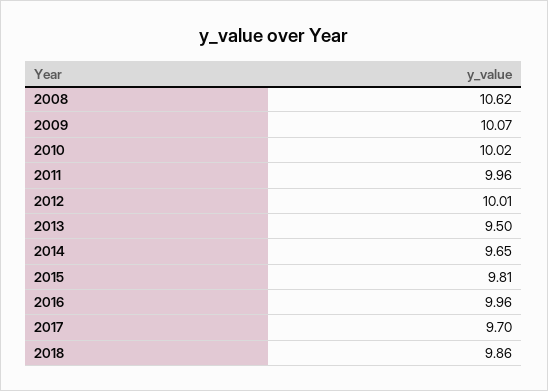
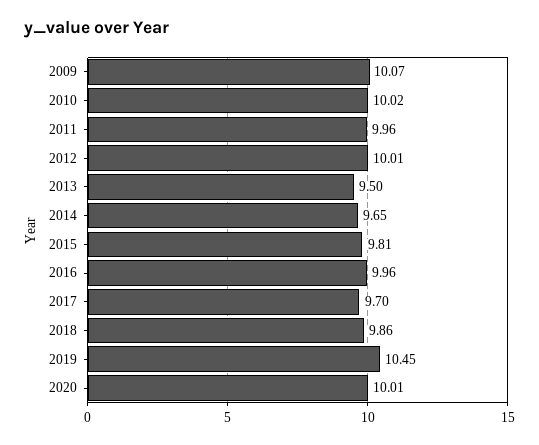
2008: 10.62 -> none
2019: none -> 10.45
2020: none -> 10.01

